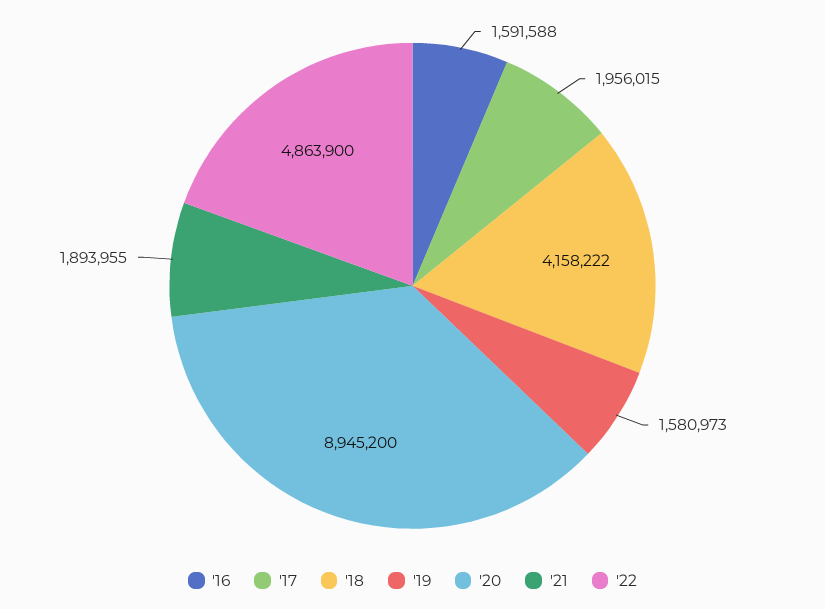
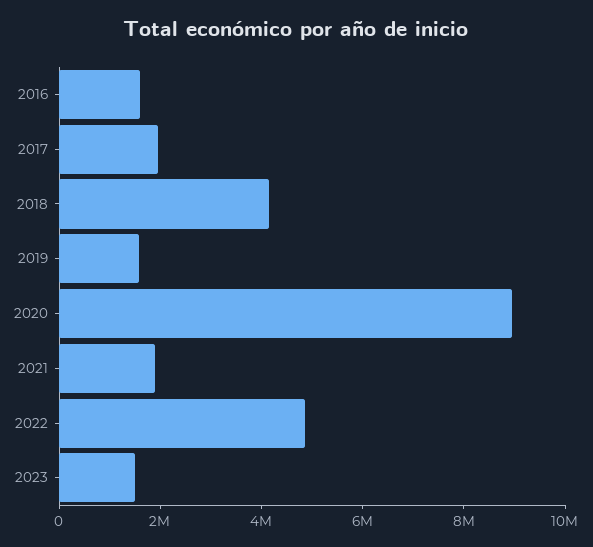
2023: none -> 1500000

